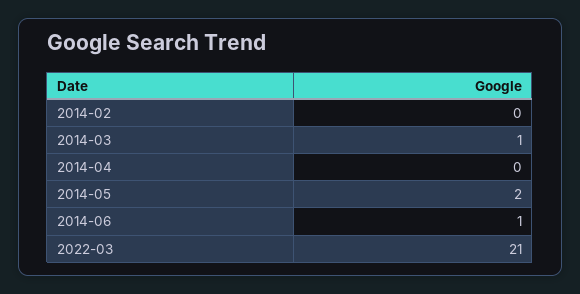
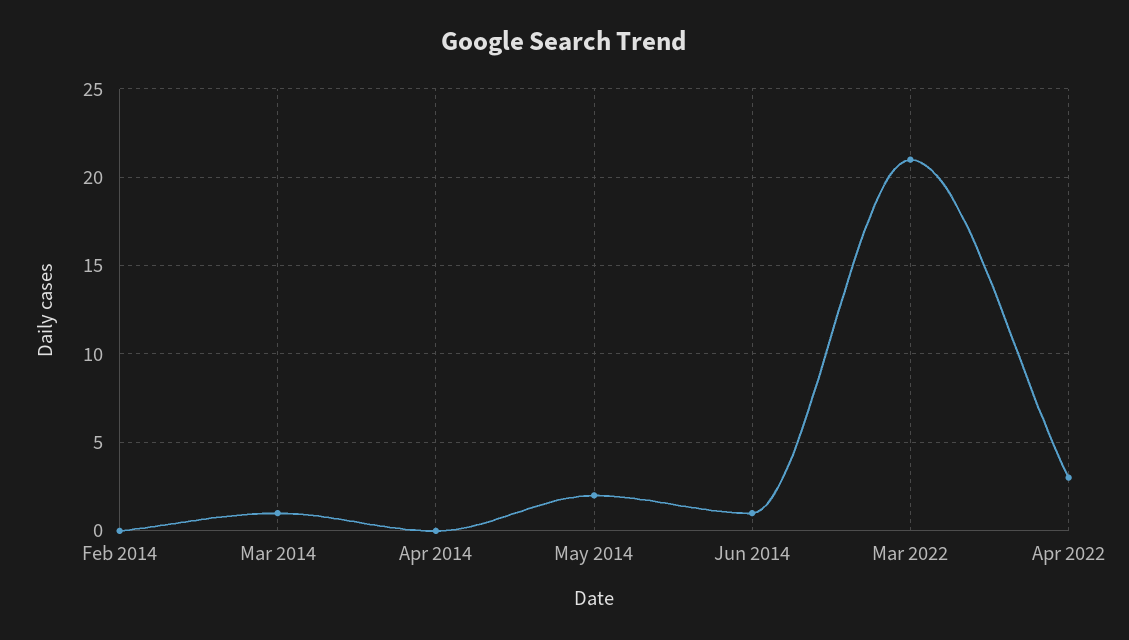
Apr 2022: none -> 3

